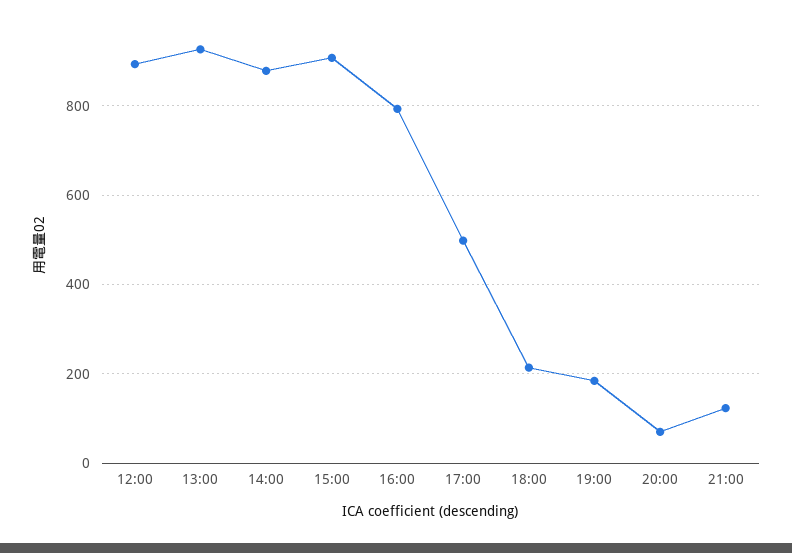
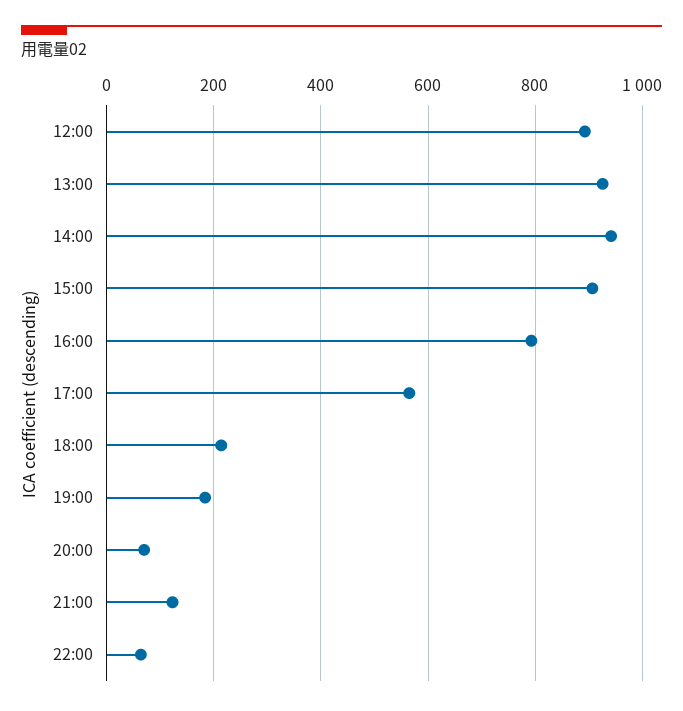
14:00: 880 -> 940
17:00: 500 -> 560
22:00: none -> 60

